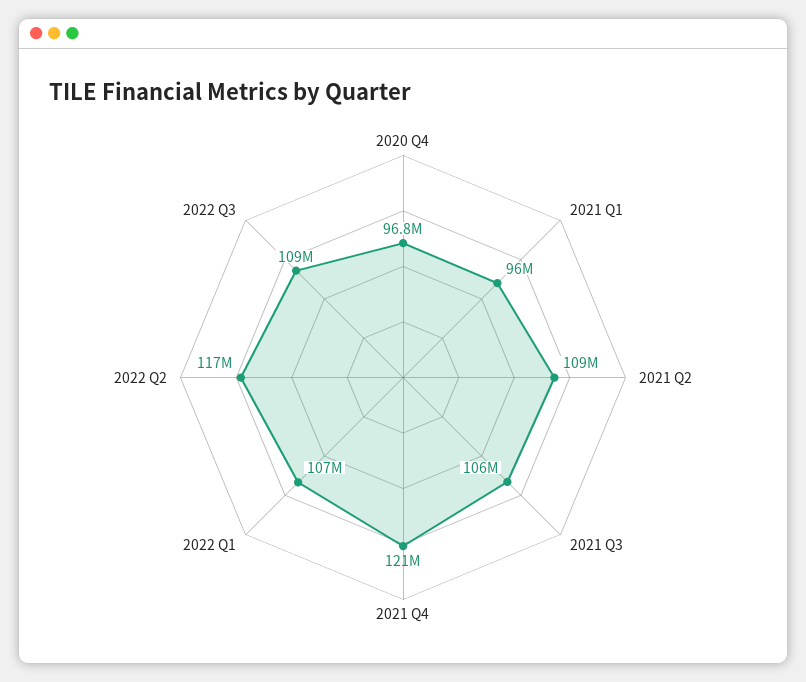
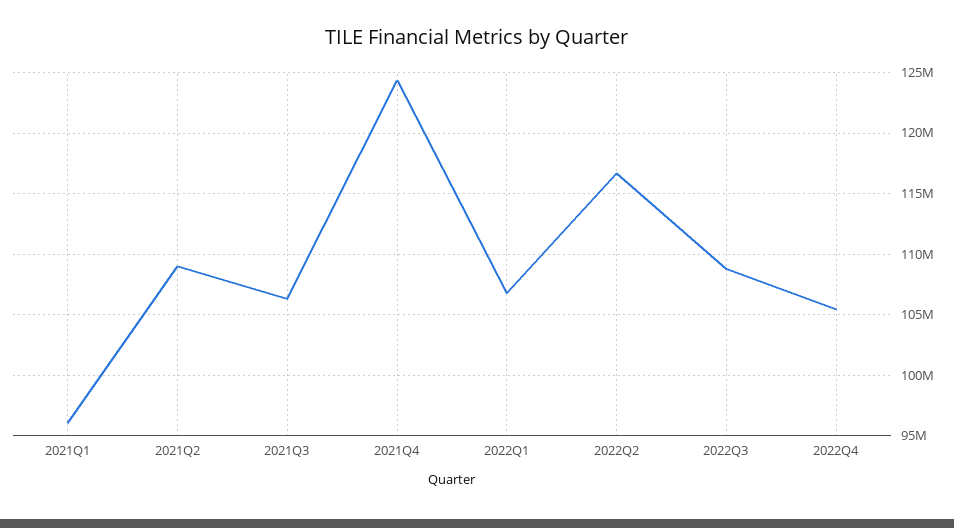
2020 Q4: 96800000 -> none
2021 Q4: 121000000 -> 124500000
2022Q4: none -> 105500000

